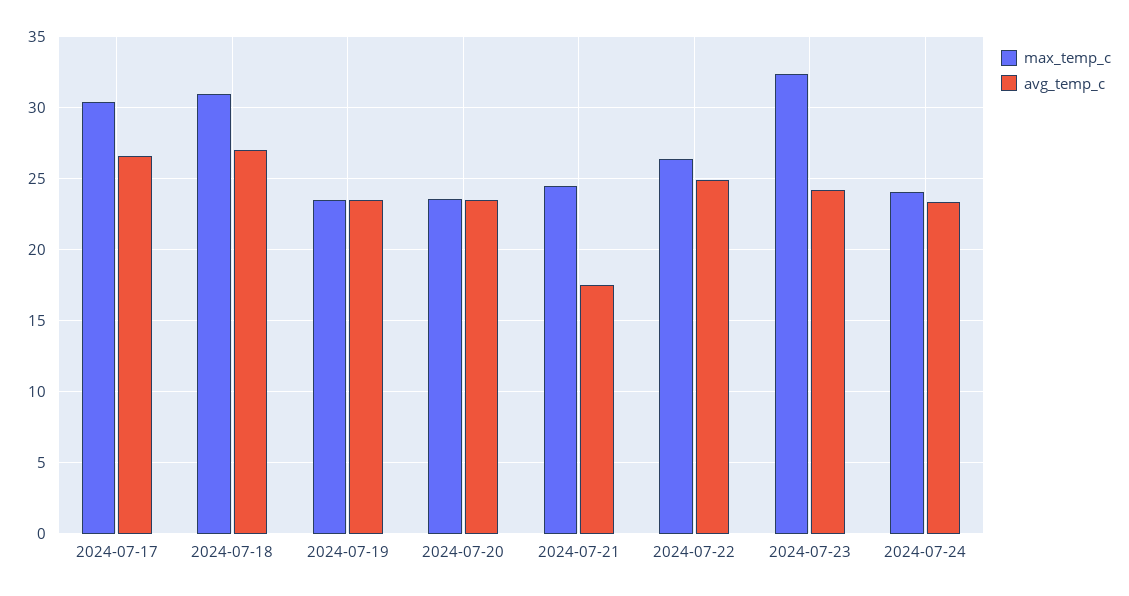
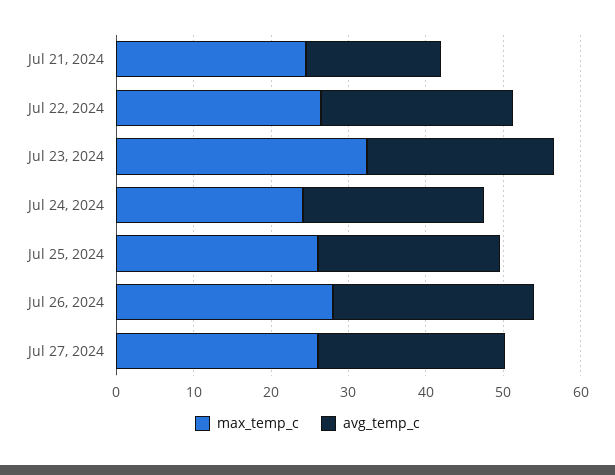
max_temp_c, 2024-07-17: 30.5 -> none
avg_temp_c, 2024-07-17: 26.5 -> none
max_temp_c, 2024-07-18: 31 -> none
avg_temp_c, 2024-07-18: 27 -> none
max_temp_c, 2024-07-19: 23.5 -> none
avg_temp_c, 2024-07-19: 23.5 -> none
max_temp_c, 2024-07-20: 23.5 -> none
avg_temp_c, 2024-07-20: 23.5 -> none
max_temp_c, Jul 25, 2024: none -> 26
avg_temp_c, Jul 25, 2024: none -> 24
max_temp_c, Jul 26, 2024: none -> 28
avg_temp_c, Jul 26, 2024: none -> 26
max_temp_c, Jul 27, 2024: none -> 26
avg_temp_c, Jul 27, 2024: none -> 24

